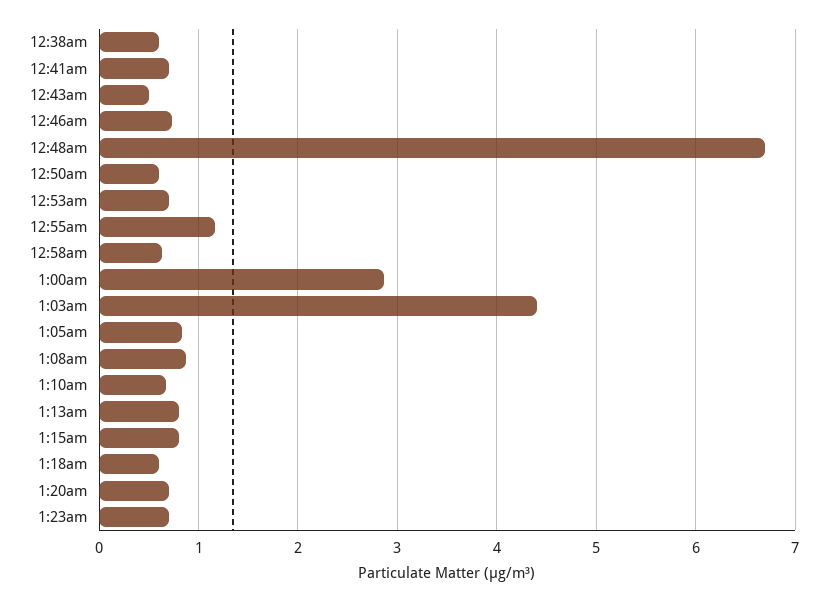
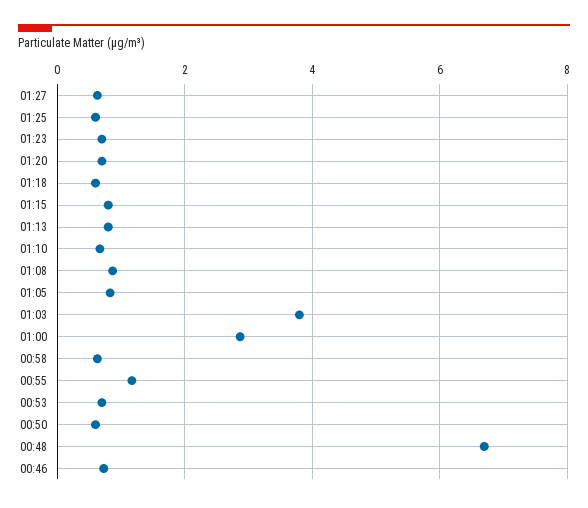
12:38am: 0.6 -> none
12:41am: 0.7 -> none
12:43am: 0.5 -> none
1:03am: 4.4 -> 3.8
01:27: none -> 0.6
01:25: none -> 0.6

